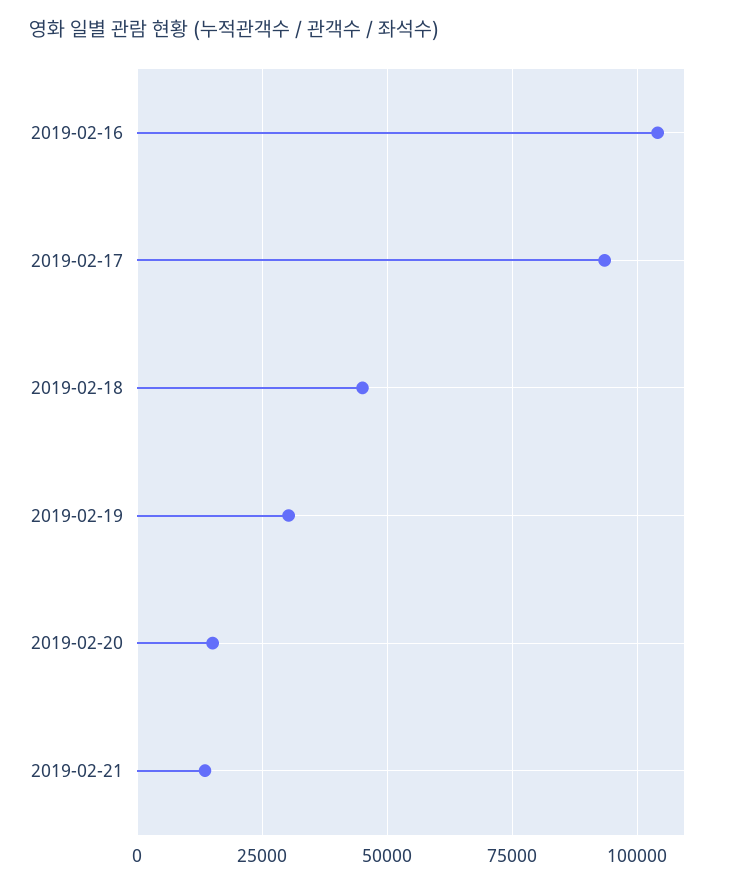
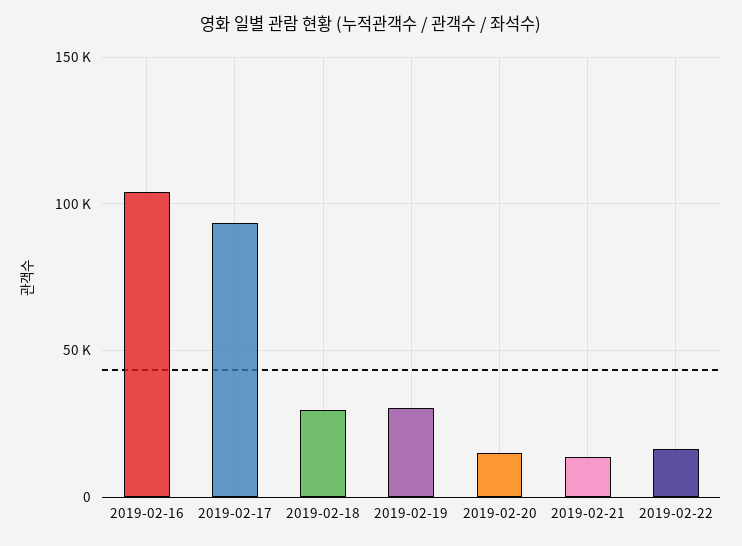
2019-02-18: 45000 -> 30000
2019-02-22: none -> 15000

